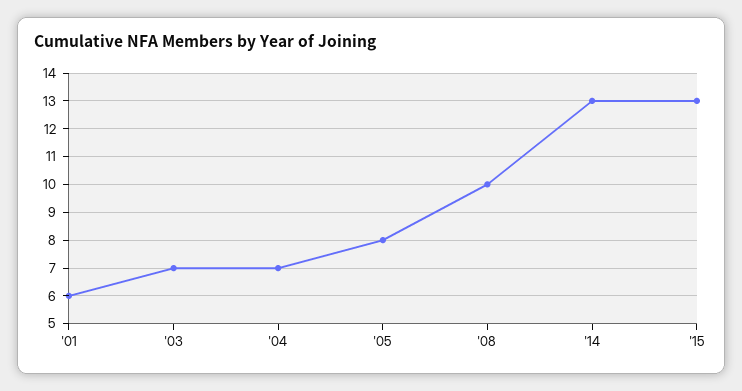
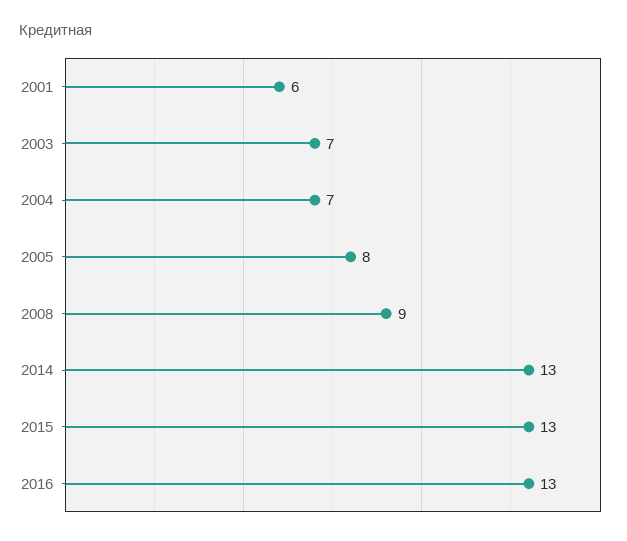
'08: 10 -> 9
2016: none -> 13

